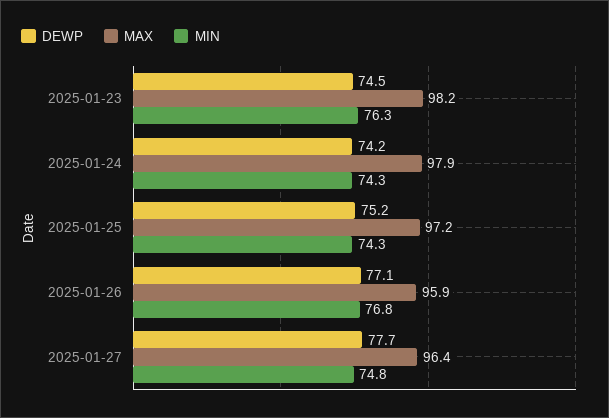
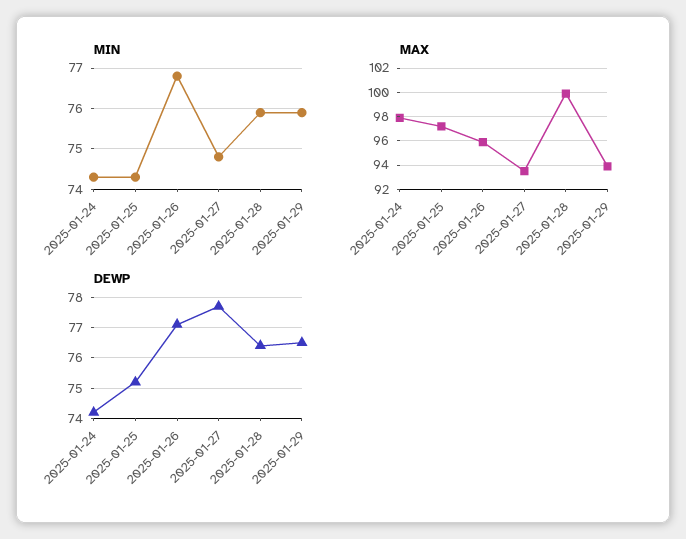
DEWP, 2025-01-23: 74.5 -> none
MAX, 2025-01-23: 98.2 -> none
MIN, 2025-01-23: 76.3 -> none
MAX, 2025-01-27: 96.4 -> 93.5
MIN, 2025-01-28: none -> 76
MIN, 2025-01-29: none -> 76
MAX, 2025-01-28: none -> 100
MAX, 2025-01-29: none -> 94
DEWP, 2025-01-28: none -> 76.5
DEWP, 2025-01-29: none -> 76.5

